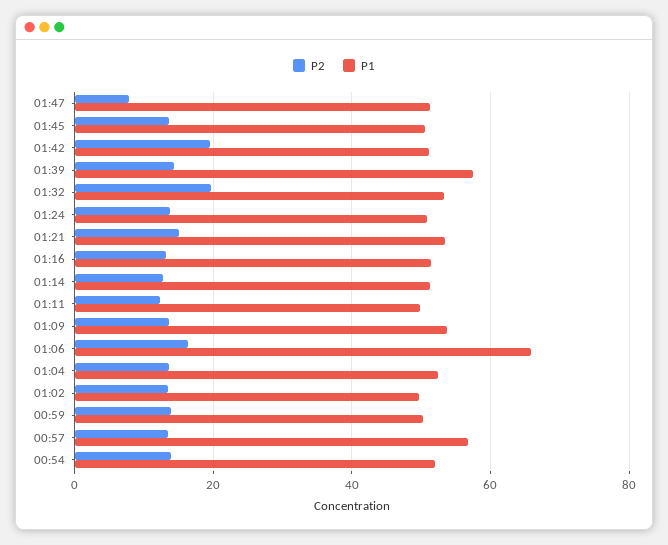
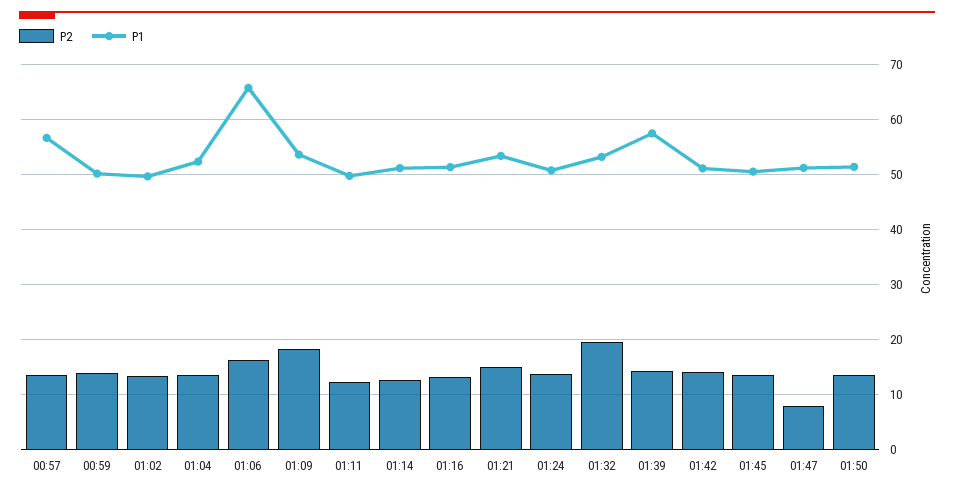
P2, 01:42: 20 -> 14
P2, 01:09: 14 -> 18
P2, 00:54: 14 -> none
P1, 00:54: 52 -> none
P2, 01:50: none -> 14
P1, 01:50: none -> 52

